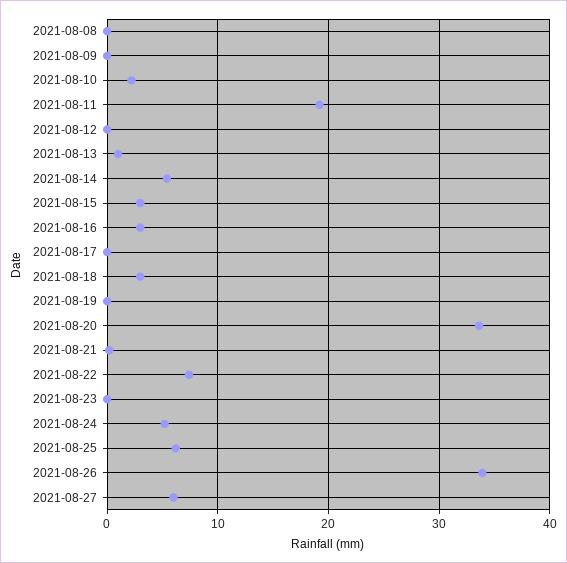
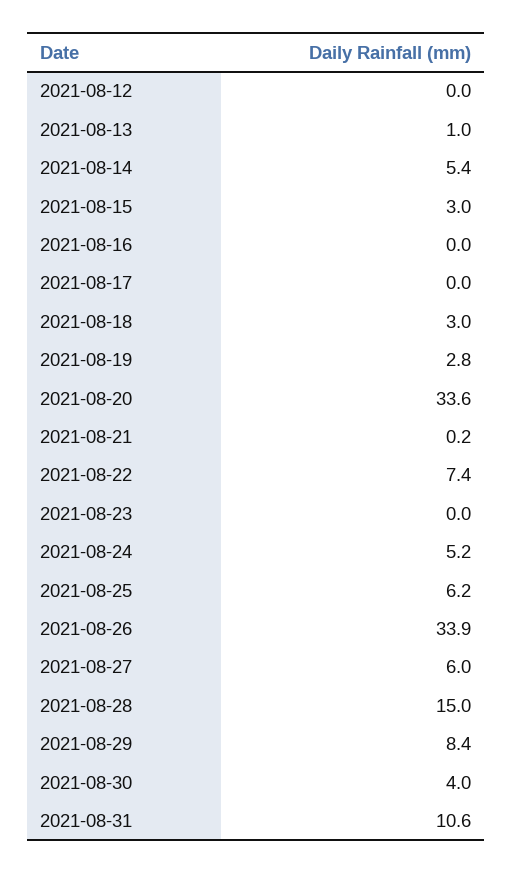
2021-08-08: 0 -> none
2021-08-09: 0 -> none
2021-08-10: 2 -> none
2021-08-11: 19 -> none
2021-08-16: 3 -> 0
2021-08-19: 0 -> 2.8
2021-08-28: none -> 15
2021-08-29: none -> 8.4
2021-08-30: none -> 4
2021-08-31: none -> 10.6

